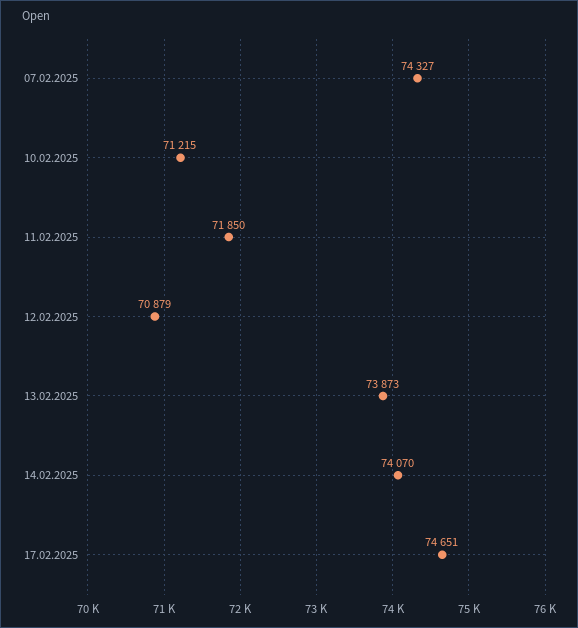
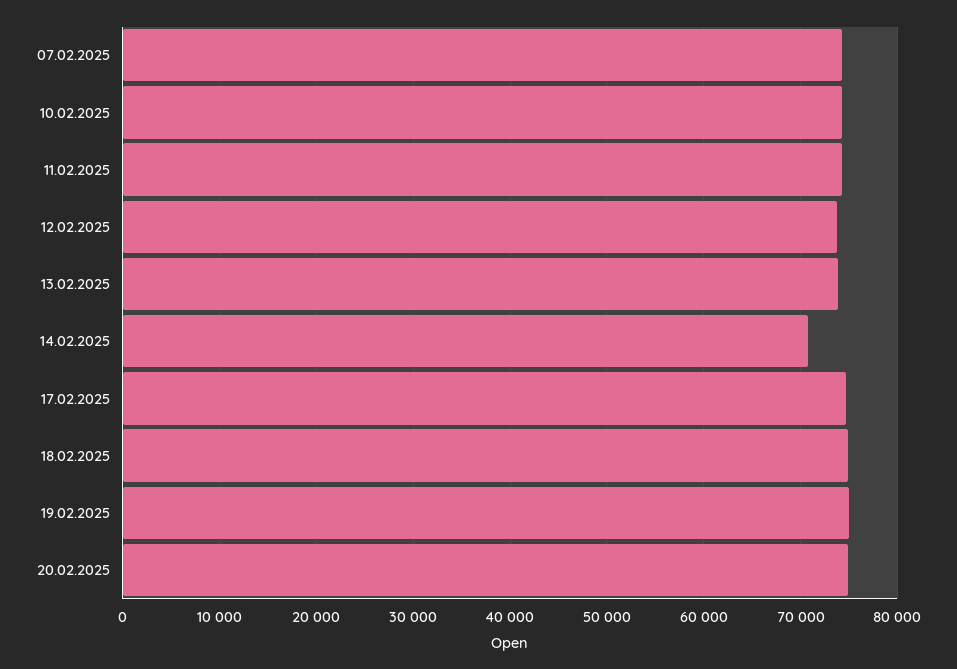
10.02.2025: 71215 -> 74000
11.02.2025: 71850 -> 74000
12.02.2025: 70879 -> 74000
14.02.2025: 74070 -> 71000
18.02.2025: none -> 75000
19.02.2025: none -> 75000
20.02.2025: none -> 75000

